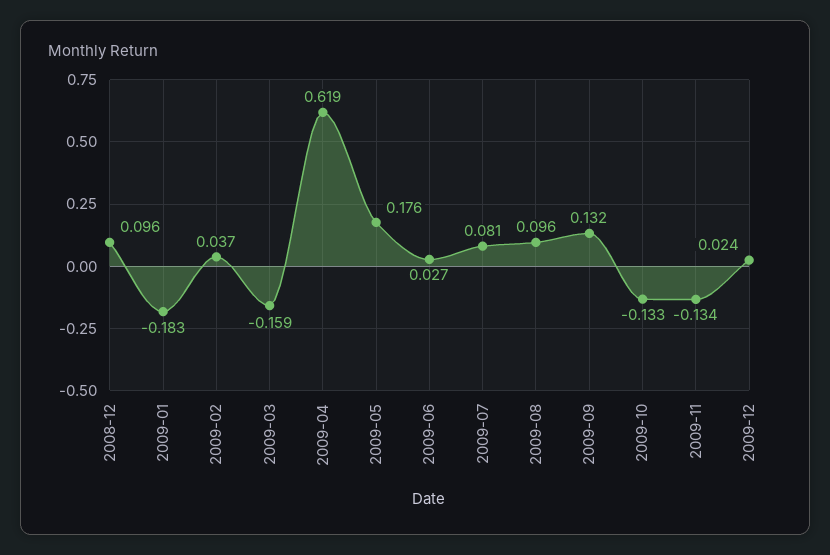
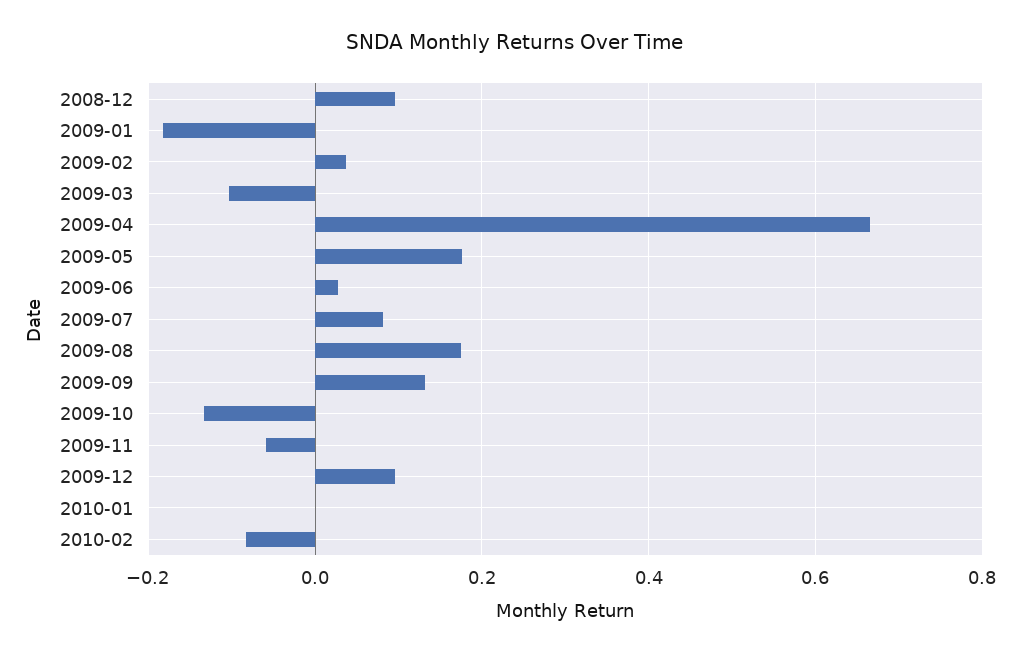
2009-03: -0.159 -> -0.1
2009-04: 0.619 -> 0.66
2009-08: 0.096 -> 0.18
2009-11: -0.134 -> -0.06
2009-12: 0.024 -> 0.1
2010-01: none -> 0
2010-02: none -> -0.08

